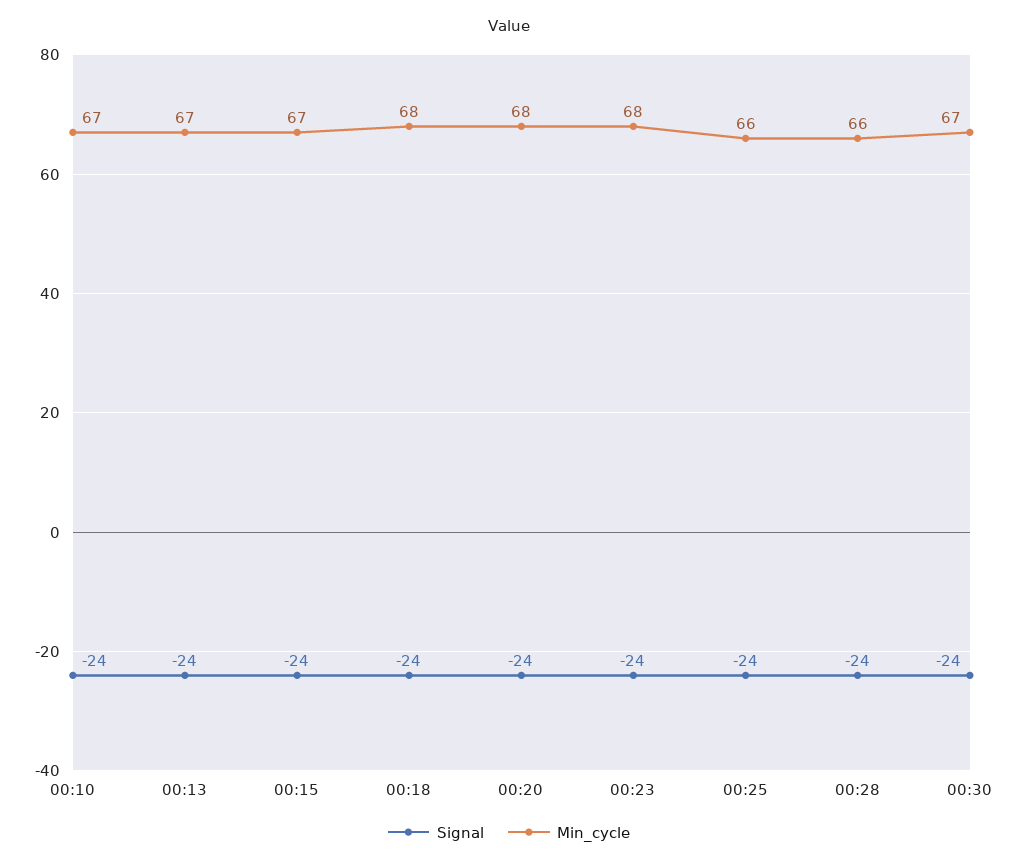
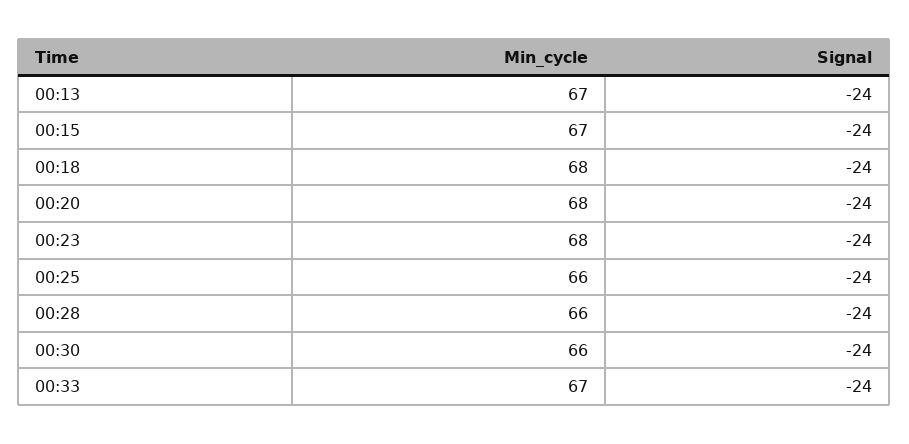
Signal, 00:10: -24 -> none
Min_cycle, 00:10: 67 -> none
Min_cycle, 00:30: 67 -> 66
Min_cycle, 00:33: none -> 67
Signal, 00:33: none -> -24

